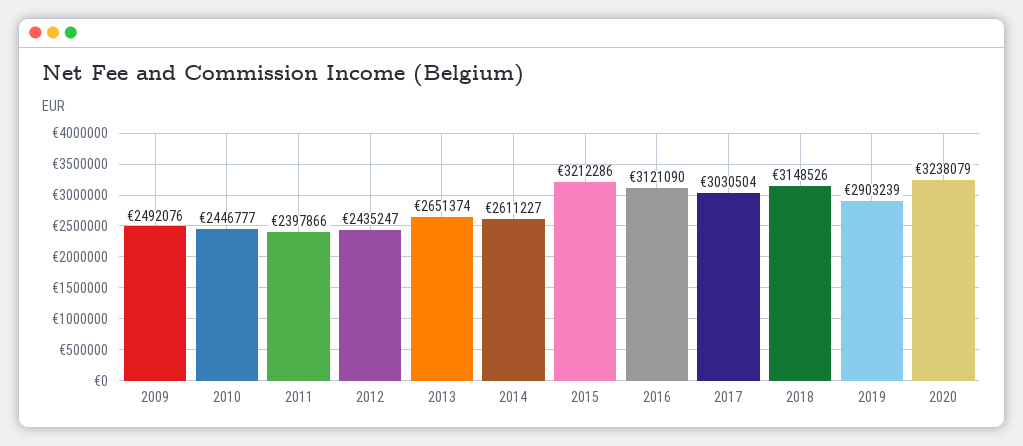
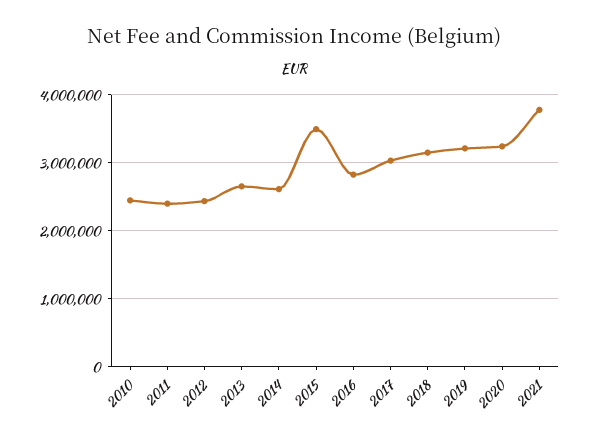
2009: 2492076 -> none
2015: 3212286 -> 3500000
2016: 3121090 -> 2800000
2019: 2903239 -> 3200000
2021: none -> 3800000

